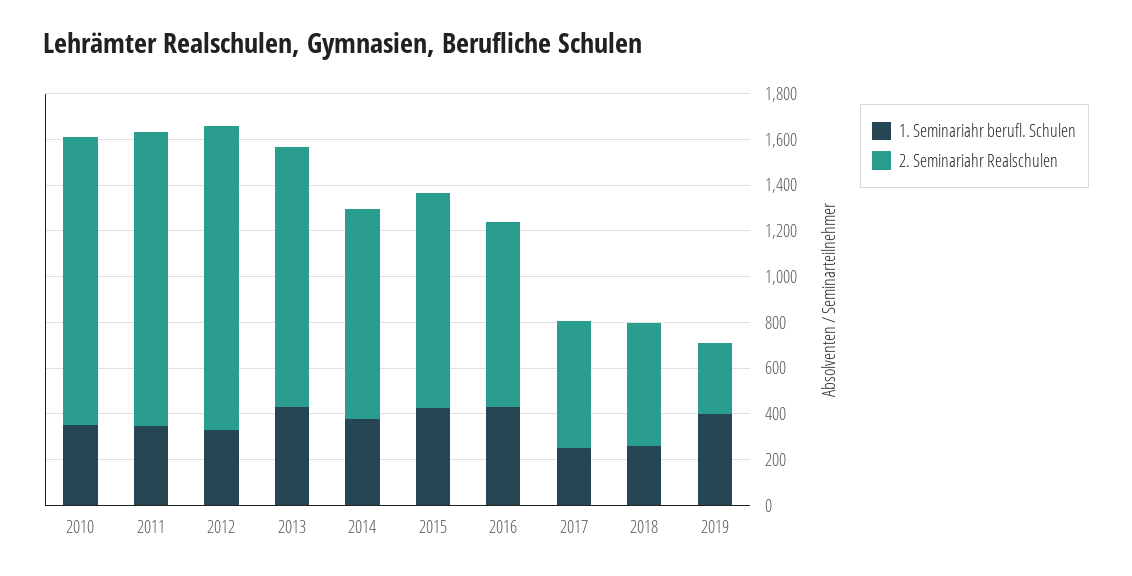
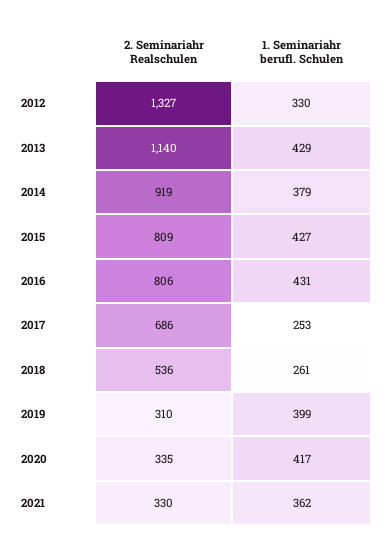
1. Seminariahr berufl. Schulen, 2010: 350 -> none
2. Seminariahr Realschulen, 2010: 1250 -> none
1. Seminariahr berufl. Schulen, 2011: 350 -> none
2. Seminariahr Realschulen, 2011: 1300 -> none
2. Seminariahr Realschulen, 2015: 950 -> 809
2. Seminariahr Realschulen, 2017: 550 -> 686
2. Seminariahr Realschulen, 2020: none -> 335
1. Seminariahr berufl. Schulen, 2020: none -> 417
2. Seminariahr Realschulen, 2021: none -> 330
1. Seminariahr berufl. Schulen, 2021: none -> 362

